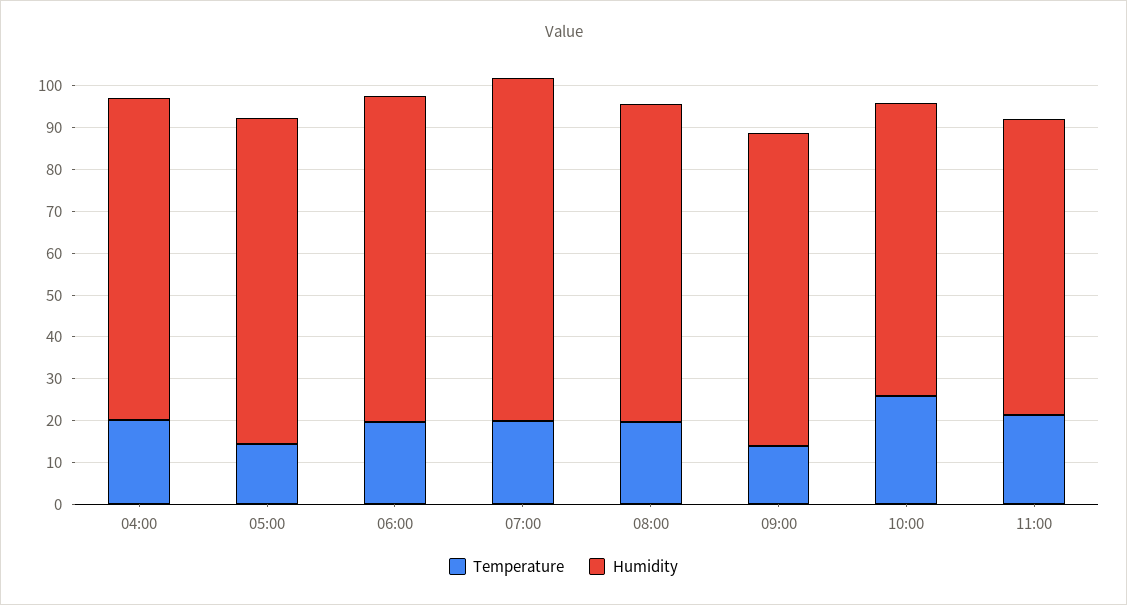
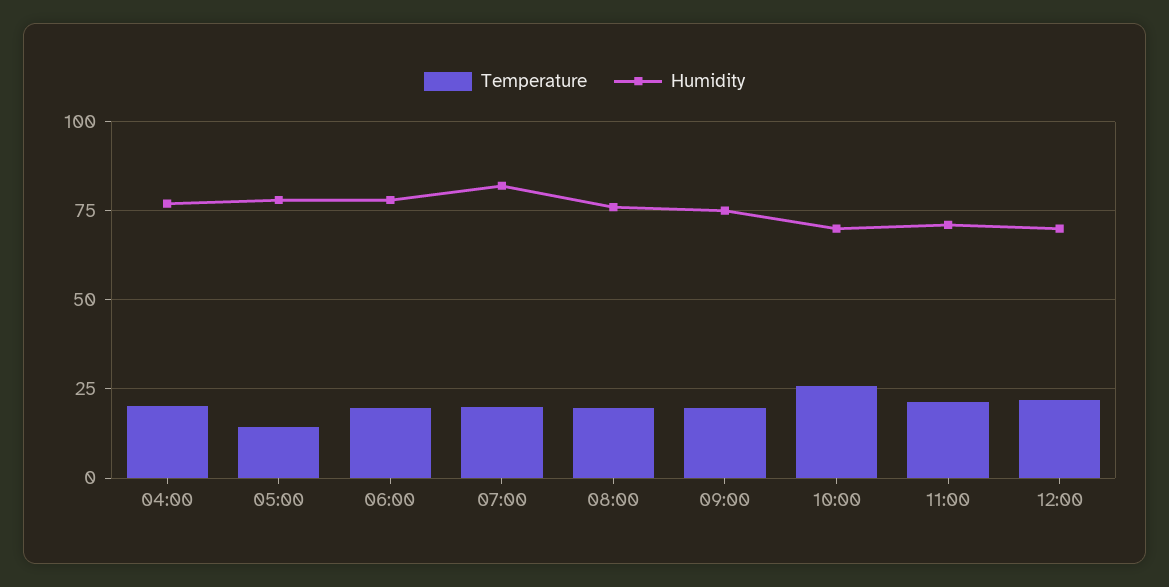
Temperature, 09:00: 14 -> 20
Temperature, 12:00: none -> 22.5
Humidity, 12:00: none -> 70

